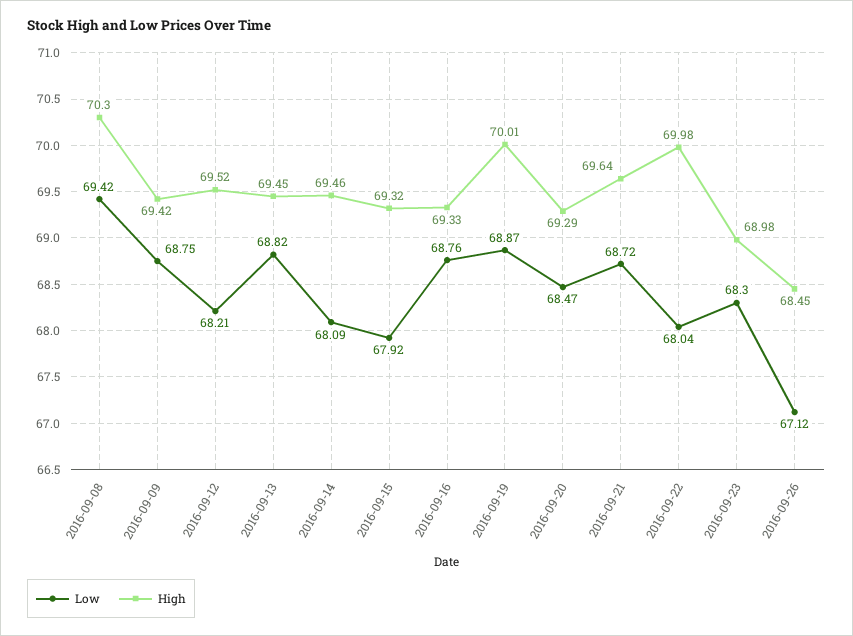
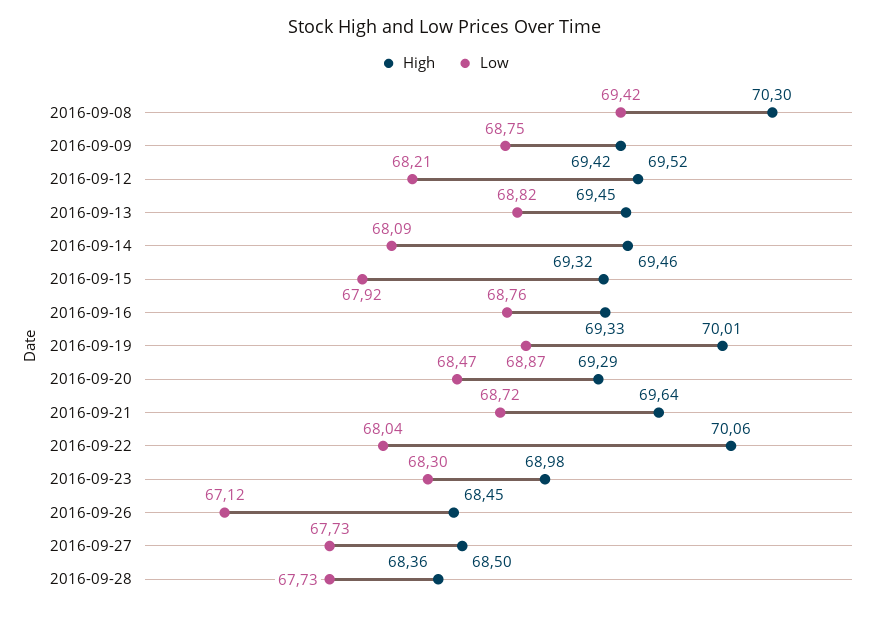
High, 2016-09-22: 69.98 -> 70.06
High, 2016-09-27: none -> 68.5
Low, 2016-09-27: none -> 67.73
High, 2016-09-28: none -> 68.36
Low, 2016-09-28: none -> 67.73

